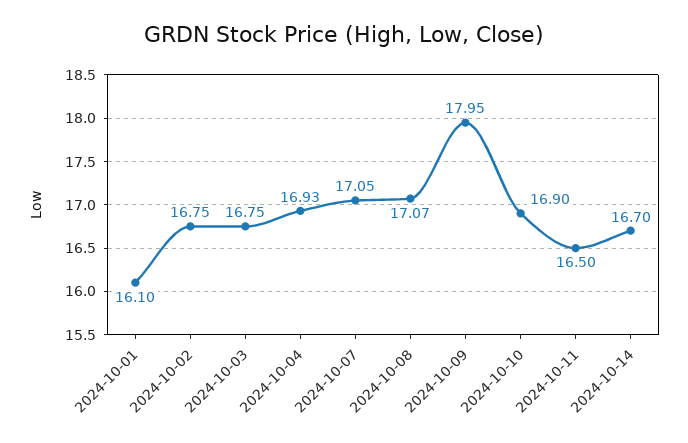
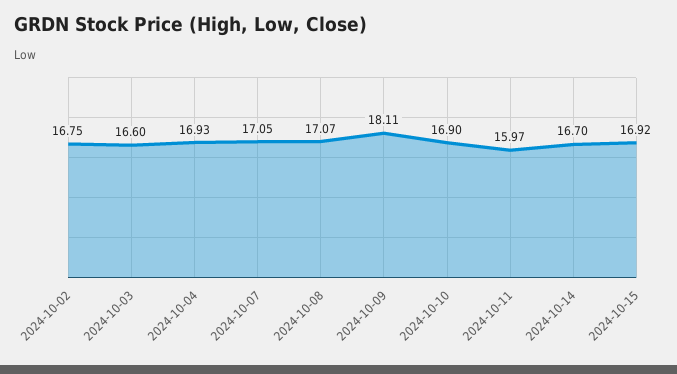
2024-10-01: 16.1 -> none
2024-10-03: 16.75 -> 16.6
2024-10-09: 17.95 -> 18.11
2024-10-11: 16.5 -> 15.97
2024-10-15: none -> 16.92

